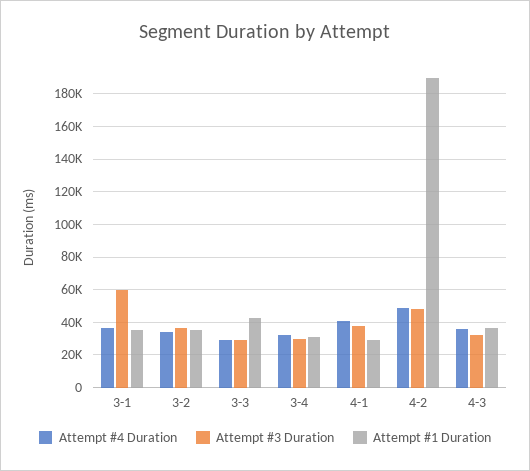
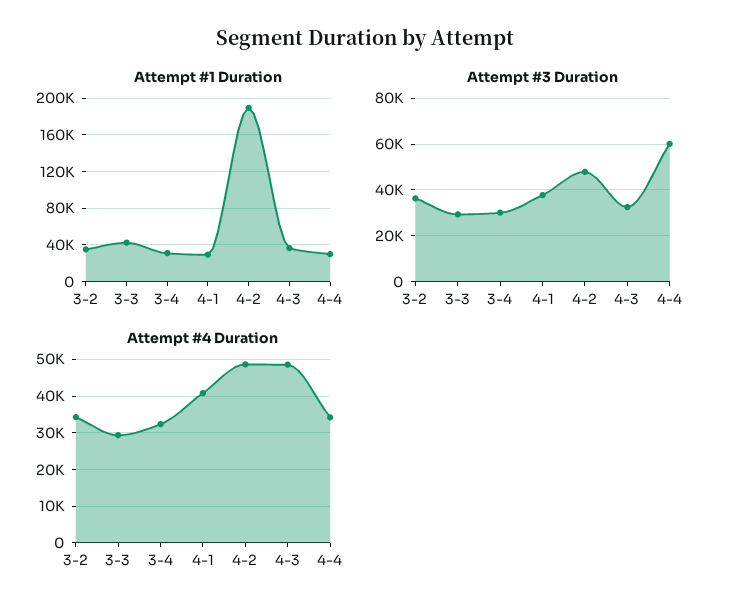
Attempt #4 Duration, 3-1: 35000 -> none
Attempt #3 Duration, 3-1: 60000 -> none
Attempt #1 Duration, 3-1: 35000 -> none
Attempt #4 Duration, 4-3: 35000 -> 48000
Attempt #1 Duration, 4-4: none -> 30000
Attempt #3 Duration, 4-4: none -> 60000
Attempt #4 Duration, 4-4: none -> 34000

